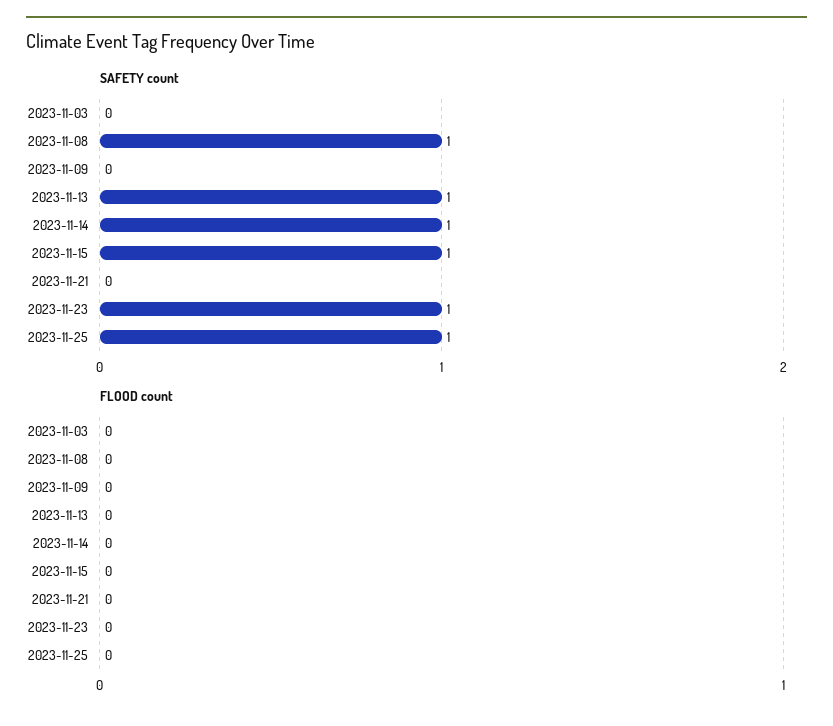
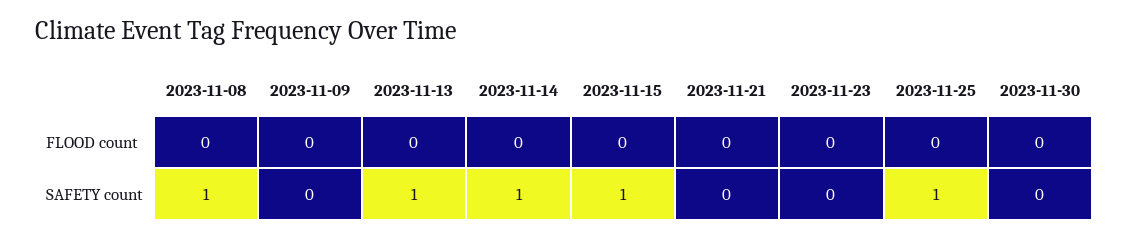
SAFETY count, 2023-11-03: 0 -> none
SAFETY count, 2023-11-23: 1 -> 0
FLOOD count, 2023-11-03: 0 -> none
FLOOD count, 2023-11-30: none -> 0
SAFETY count, 2023-11-30: none -> 0

